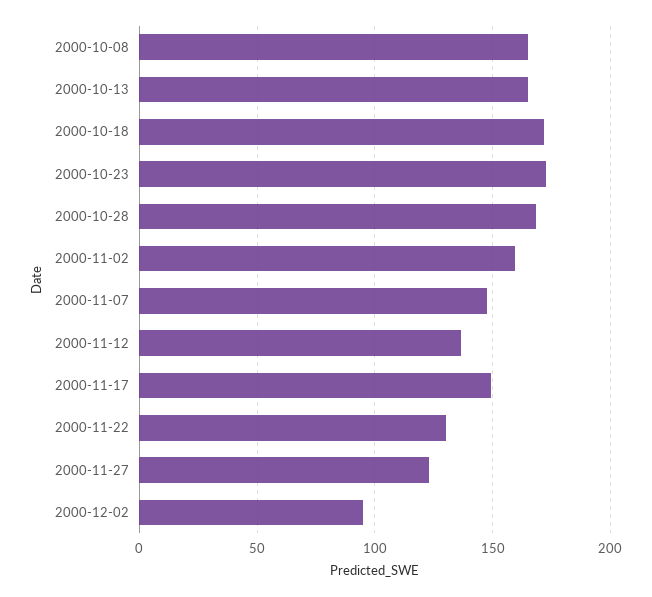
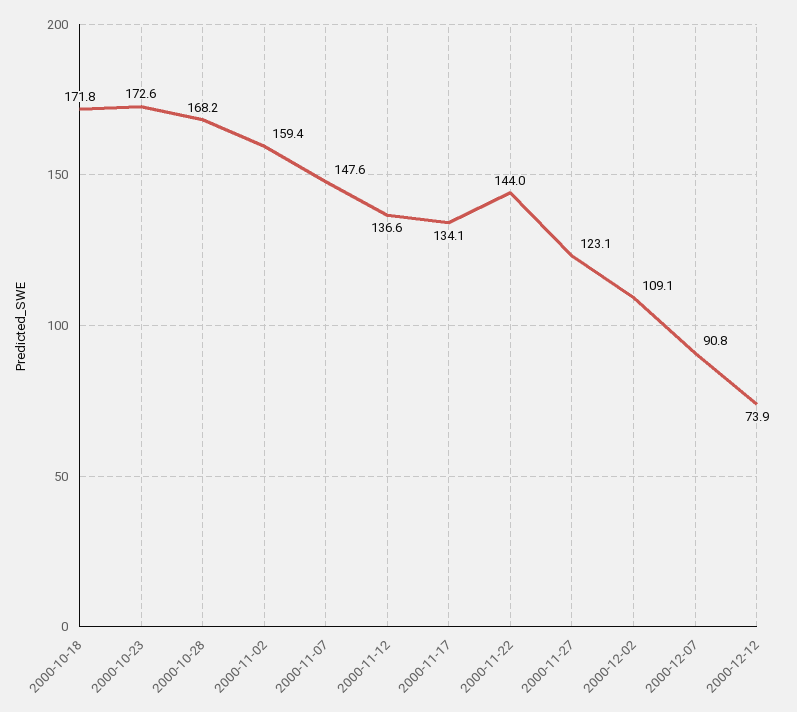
2000-10-08: 165 -> none
2000-10-13: 165 -> none
2000-11-17: 150 -> 134.1
2000-11-22: 130 -> 144
2000-12-02: 95 -> 109.1
2000-12-07: none -> 90.8
2000-12-12: none -> 73.9

